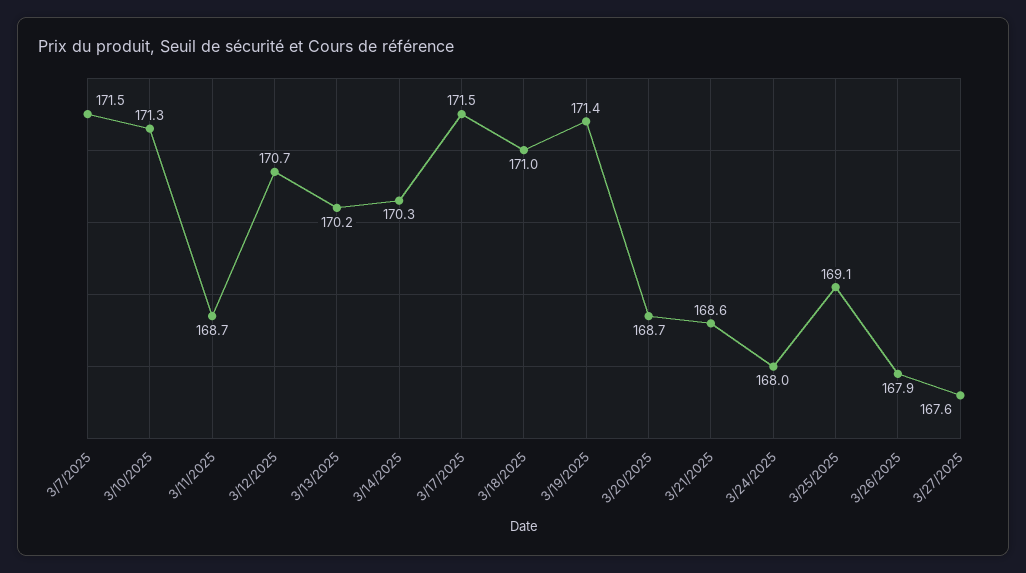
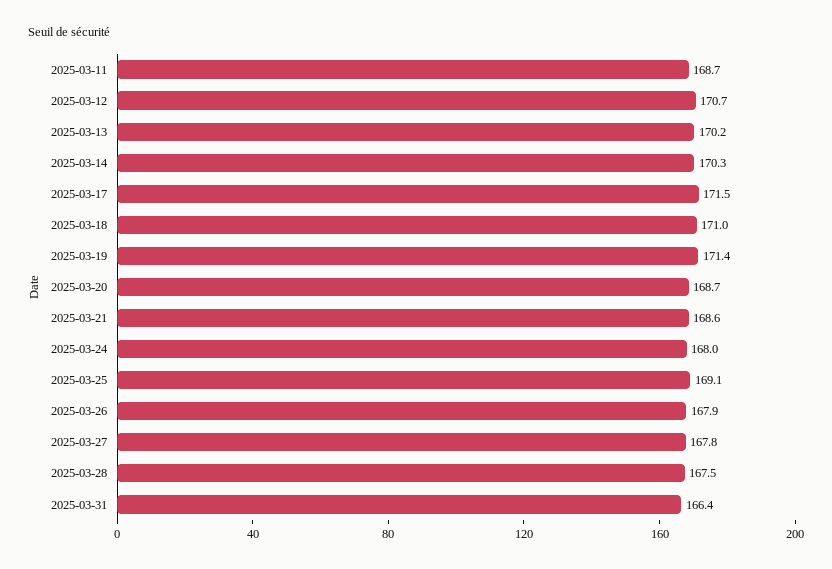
3/7/2025: 171.5 -> none
3/10/2025: 171.3 -> none
3/27/2025: 167.6 -> 167.8
2025-03-28: none -> 167.5
2025-03-31: none -> 166.4

